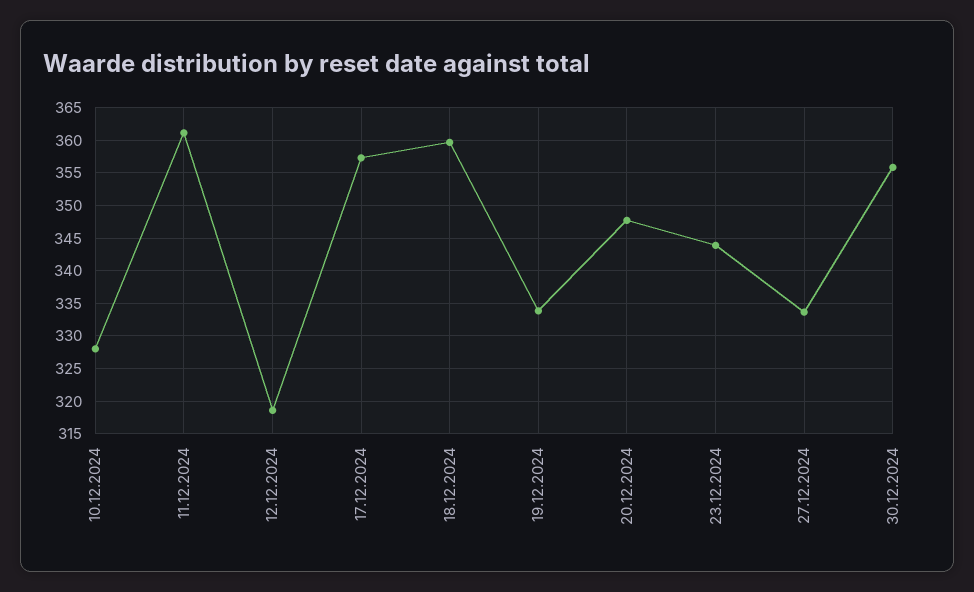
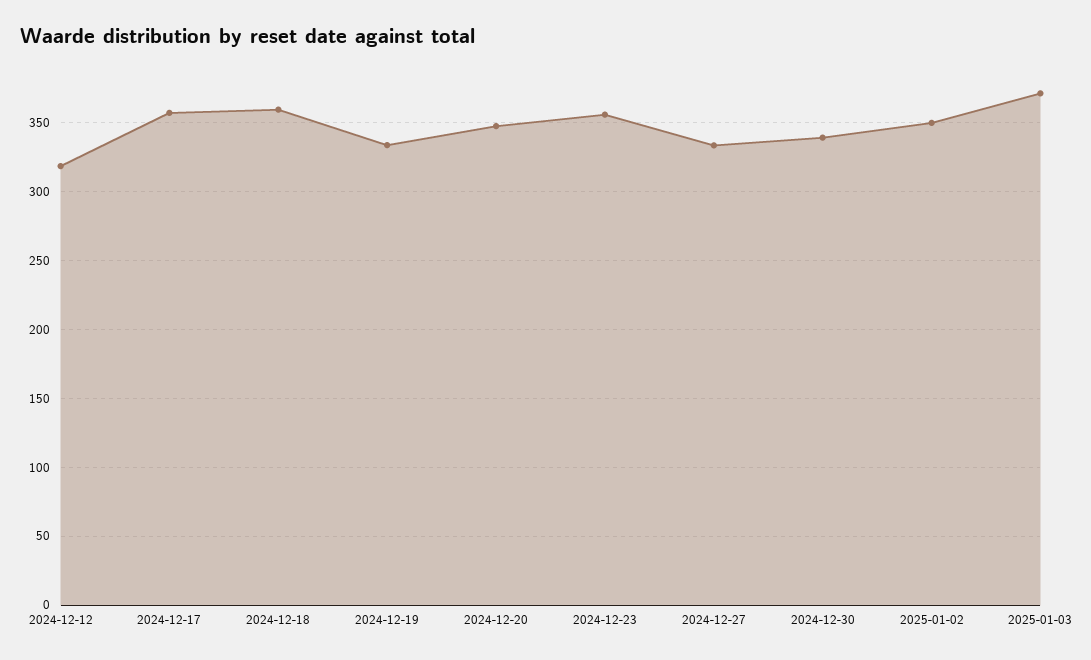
10.12.2024: 328 -> none
11.12.2024: 361 -> none
23.12.2024: 344 -> 355
30.12.2024: 356 -> 340
2025-01-02: none -> 350
2025-01-03: none -> 370

